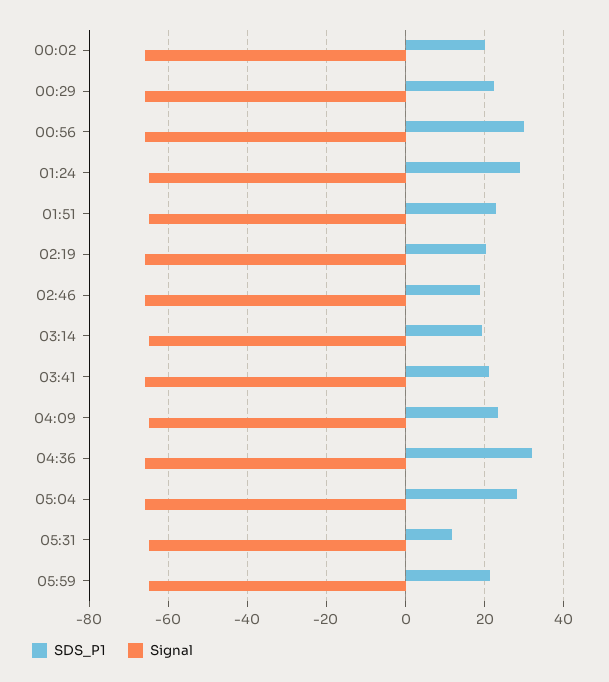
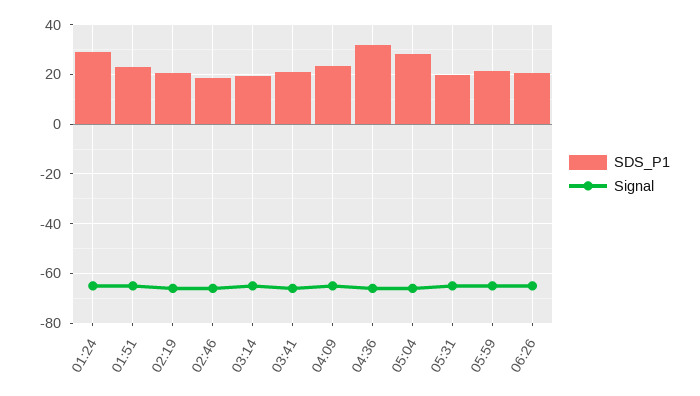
SDS_P1, 00:02: 20 -> none
Signal, 00:02: -66 -> none
SDS_P1, 00:29: 22 -> none
Signal, 00:29: -66 -> none
SDS_P1, 00:56: 30 -> none
Signal, 00:56: -66 -> none
SDS_P1, 05:31: 12 -> 20
SDS_P1, 06:26: none -> 20
Signal, 06:26: none -> -65

